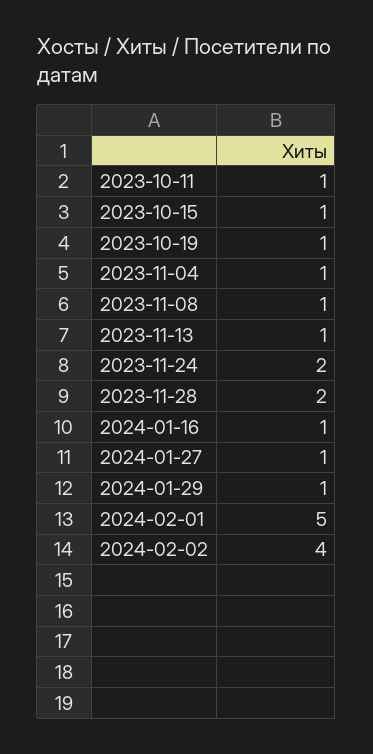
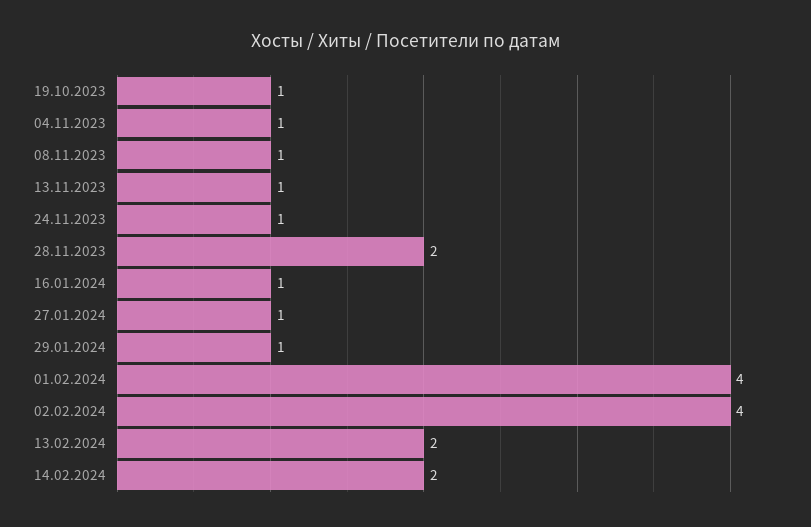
2023-10-11: 1 -> none
2023-10-15: 1 -> none
2023-11-24: 2 -> 1
2024-02-01: 5 -> 4
13.02.2024: none -> 2
14.02.2024: none -> 2

